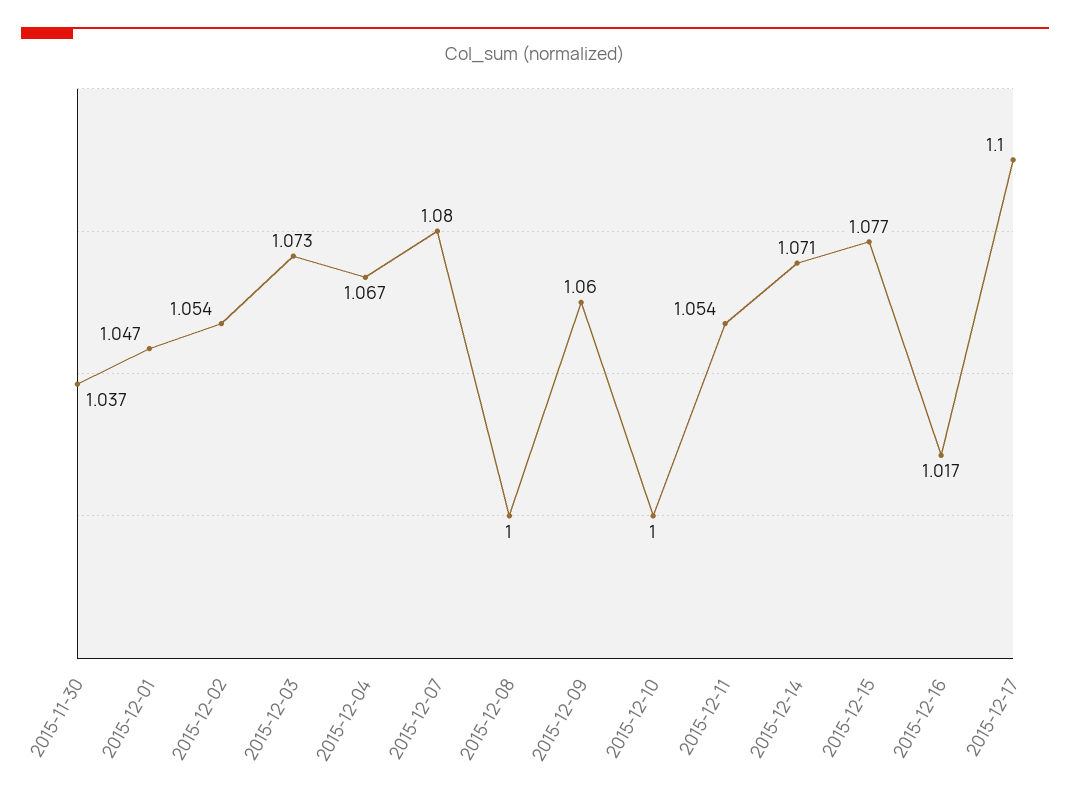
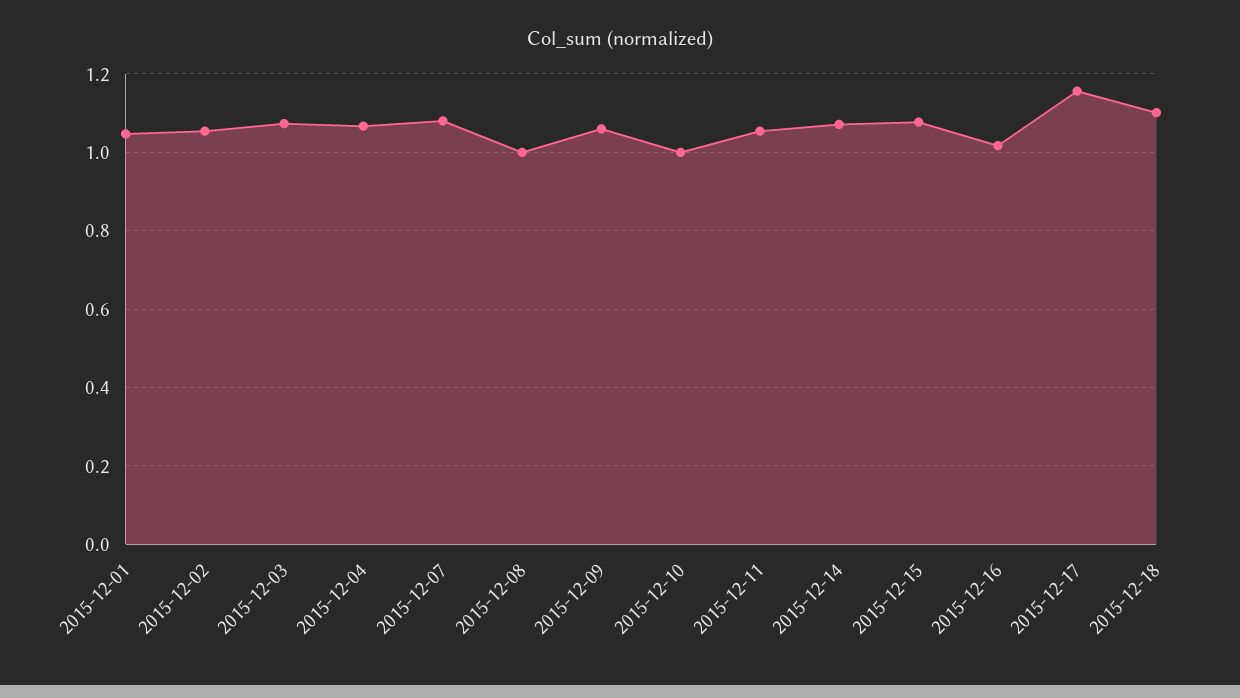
2015-11-30: 1.037 -> none
2015-12-17: 1.1 -> 1.16
2015-12-18: none -> 1.1

